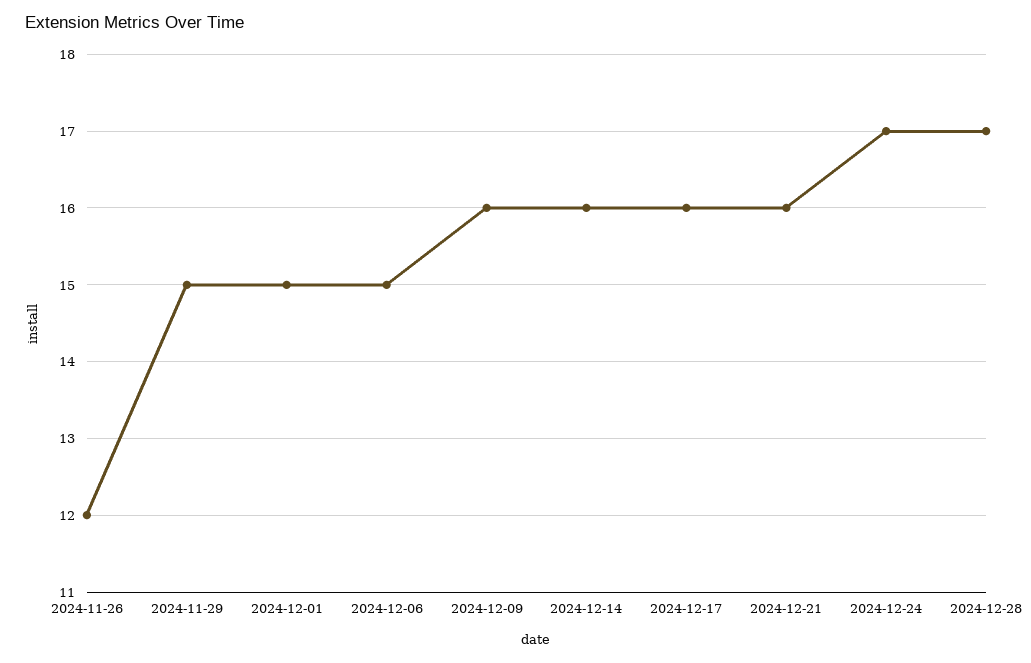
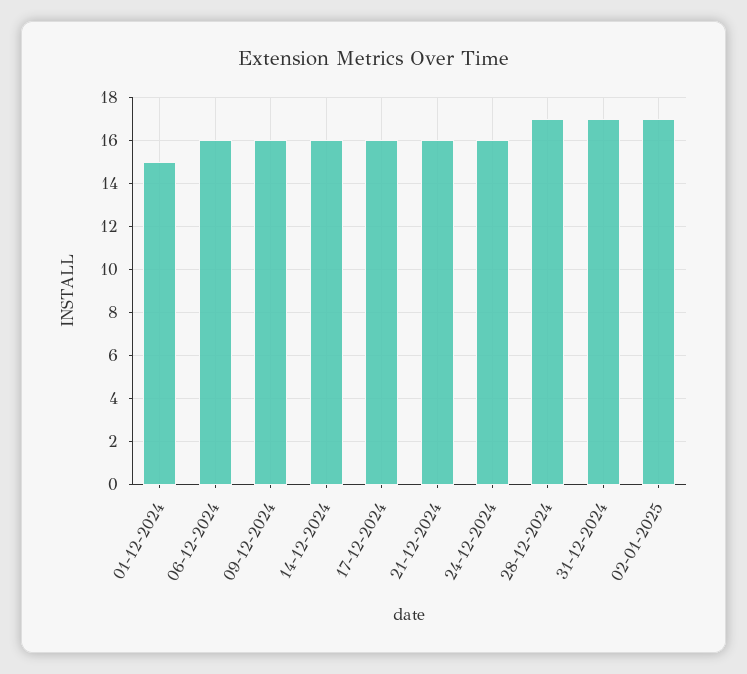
2024-11-26: 12 -> none
2024-11-29: 15 -> none
2024-12-06: 15 -> 16
2024-12-24: 17 -> 16
31-12-2024: none -> 17
02-01-2025: none -> 17

